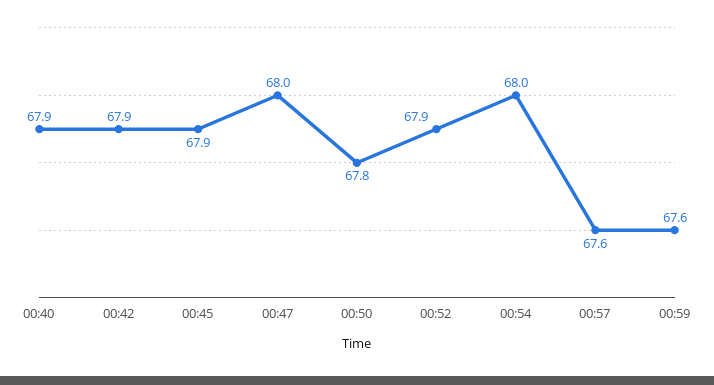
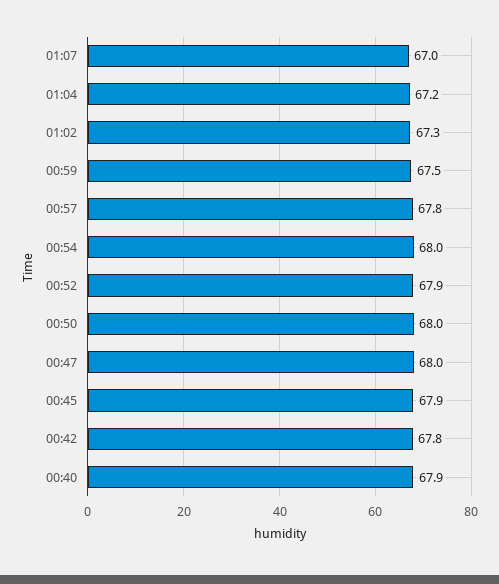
00:42: 67.9 -> 67.8
00:50: 67.8 -> 68
00:57: 67.6 -> 67.8
00:59: 67.6 -> 67.5
01:07: none -> 67
01:04: none -> 67.2
01:02: none -> 67.3

